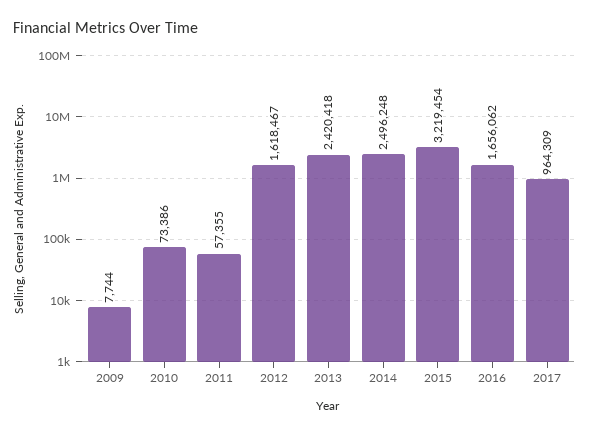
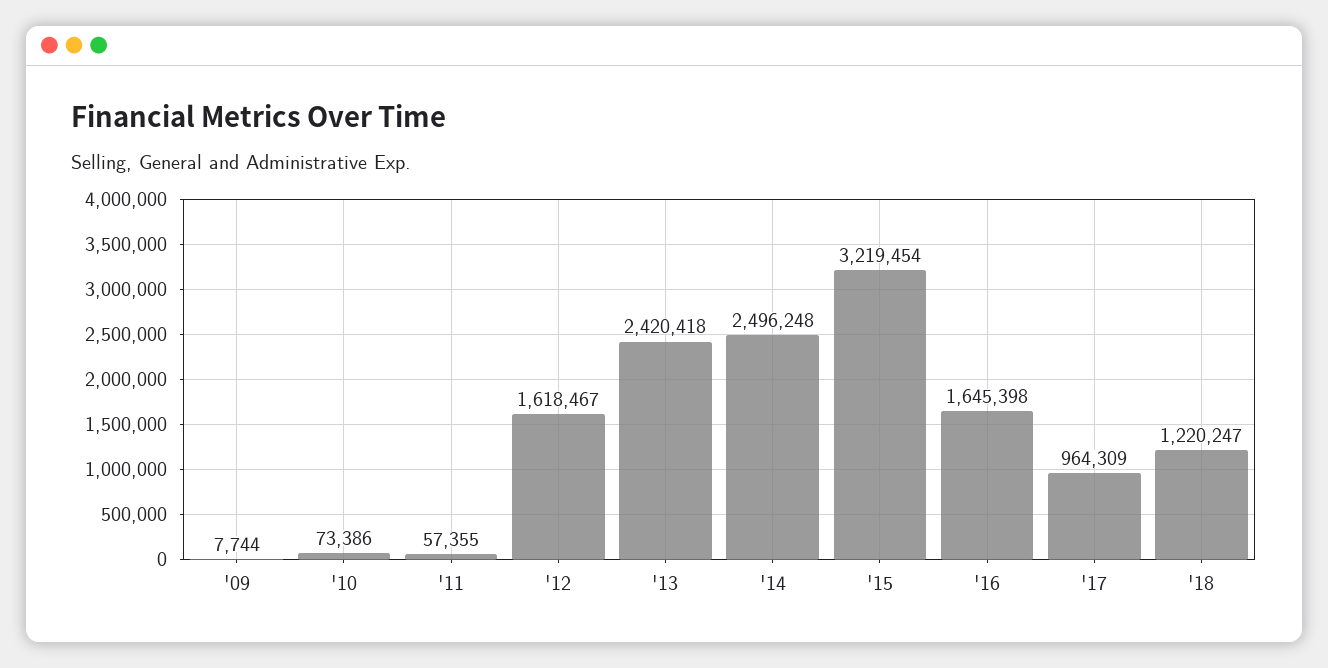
2016: 1656062 -> 1645398
'18: none -> 1220247

